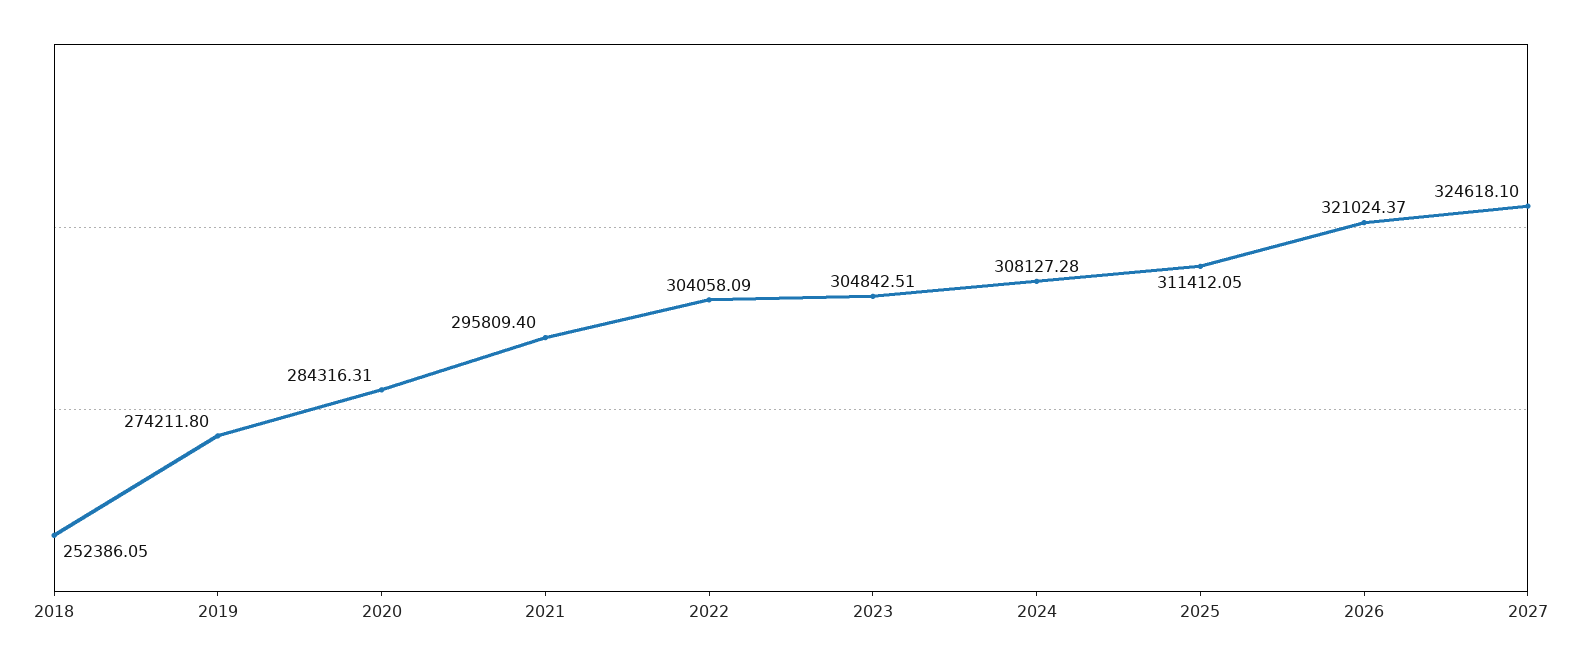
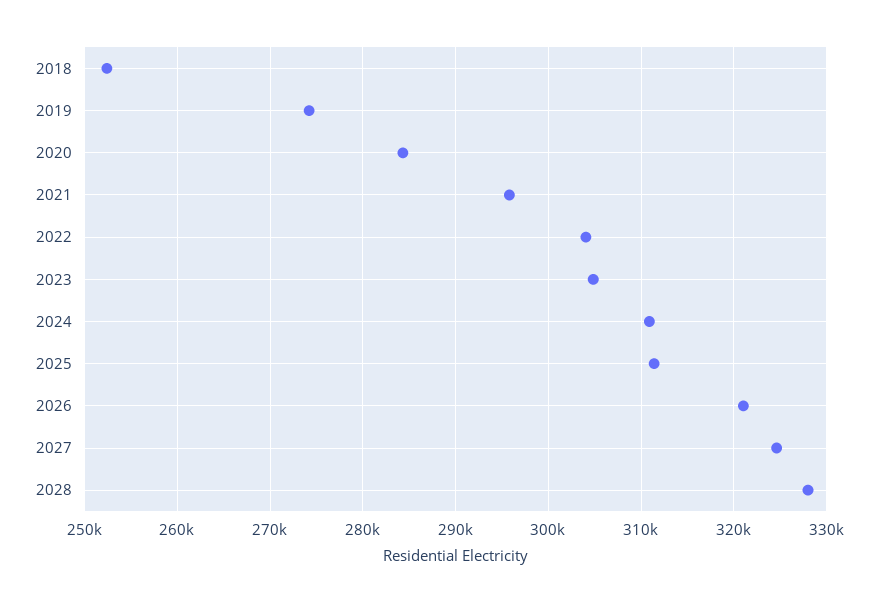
2024: 308127.28 -> 311000
2028: none -> 328000

